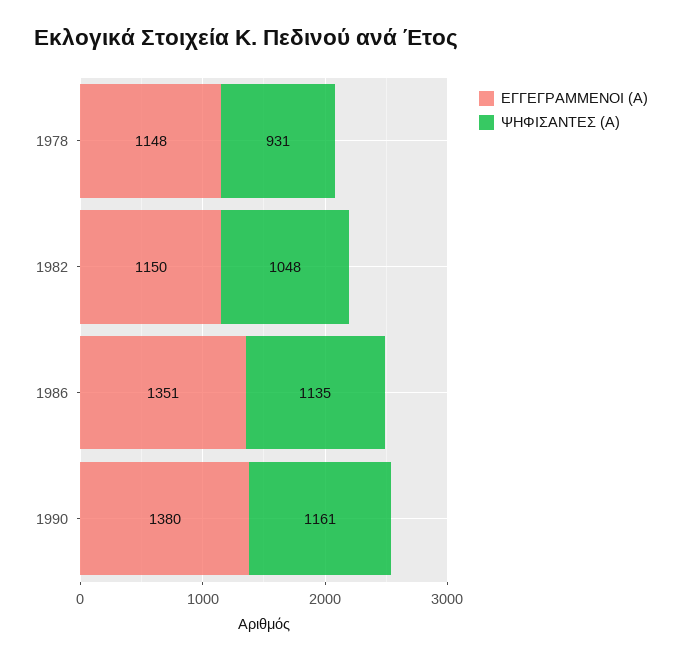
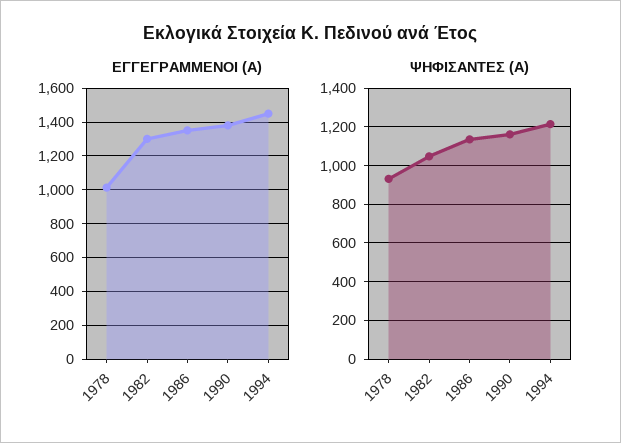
ΕΓΓΕΓΡΑΜΜΕΝΟΙ (Α), 1978: 1148 -> 1000
ΕΓΓΕΓΡΑΜΜΕΝΟΙ (Α), 1982: 1150 -> 1300
ΕΓΓΕΓΡΑΜΜΕΝΟΙ (Α), 1994: none -> 1450
ΨΗΦΙΣΑΝΤΕΣ (Α), 1994: none -> 1200

